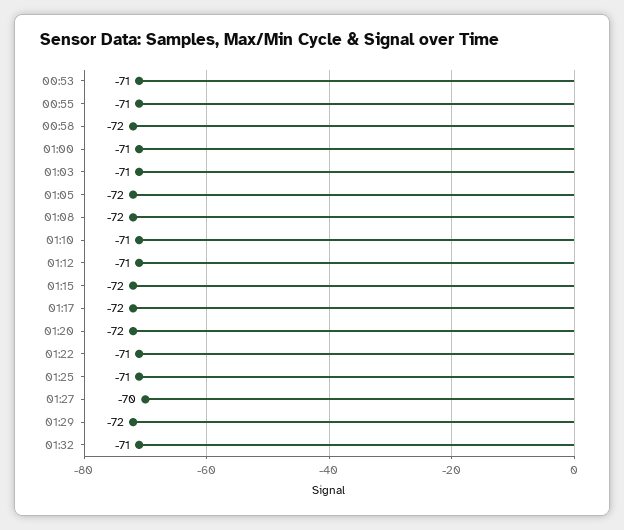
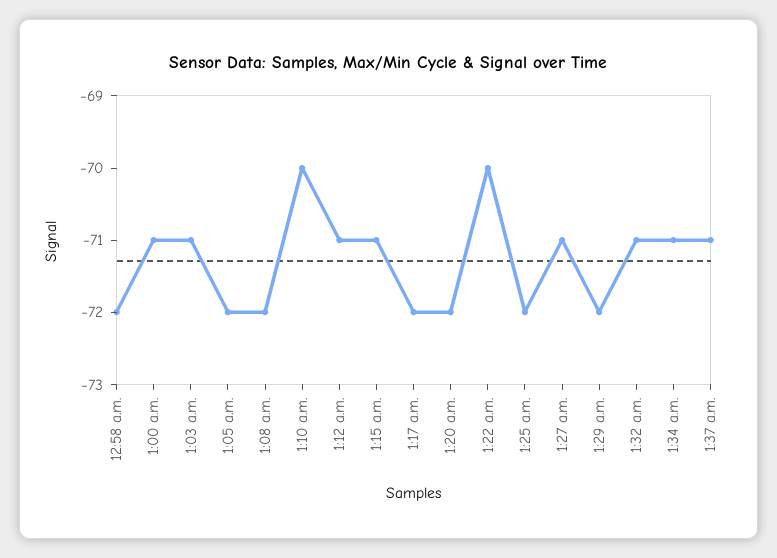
00:53: -71 -> none
00:55: -71 -> none
01:10: -71 -> -70
01:15: -72 -> -71
01:22: -71 -> -70
01:25: -71 -> -72
01:27: -70 -> -71
1:34 a.m.: none -> -71
1:37 a.m.: none -> -71

